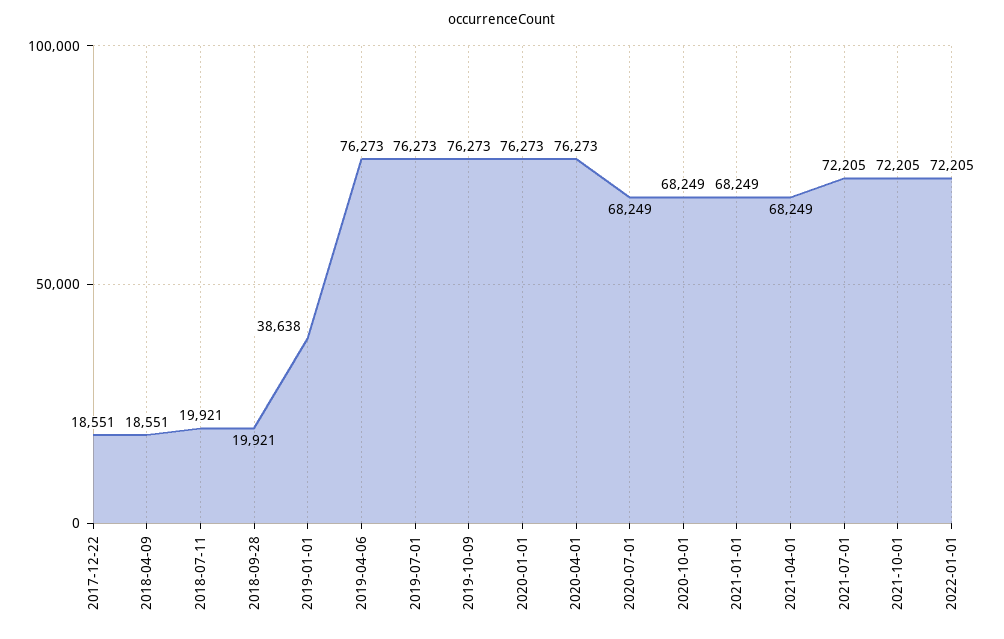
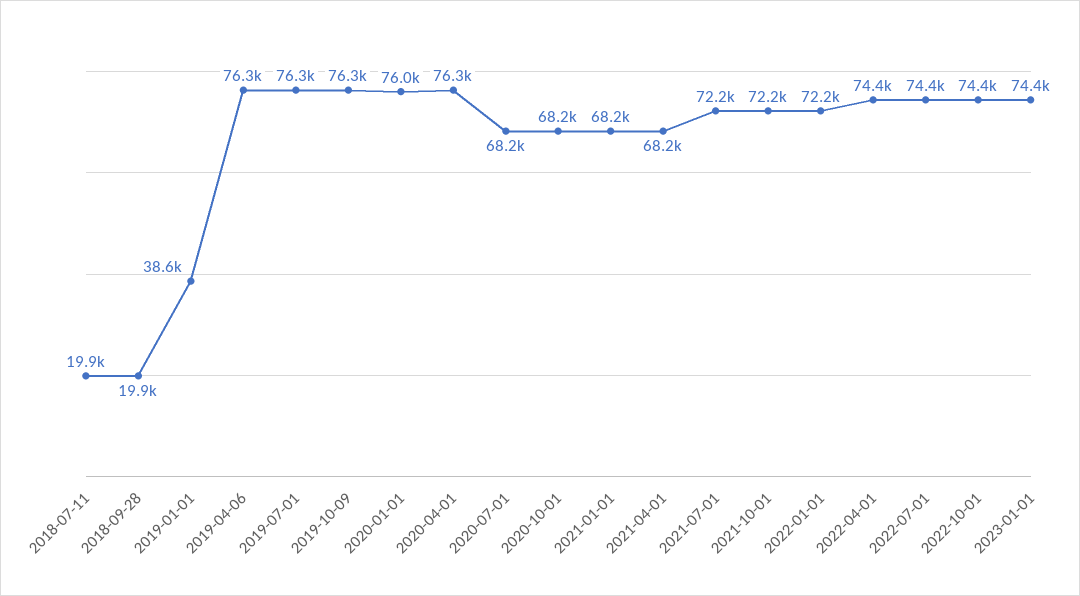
2017-12-22: 18551 -> none
2018-04-09: 18551 -> none
2020-01-01: 76273 -> 76000
2022-04-01: none -> 74400
2022-07-01: none -> 74400
2022-10-01: none -> 74400
2023-01-01: none -> 74400

